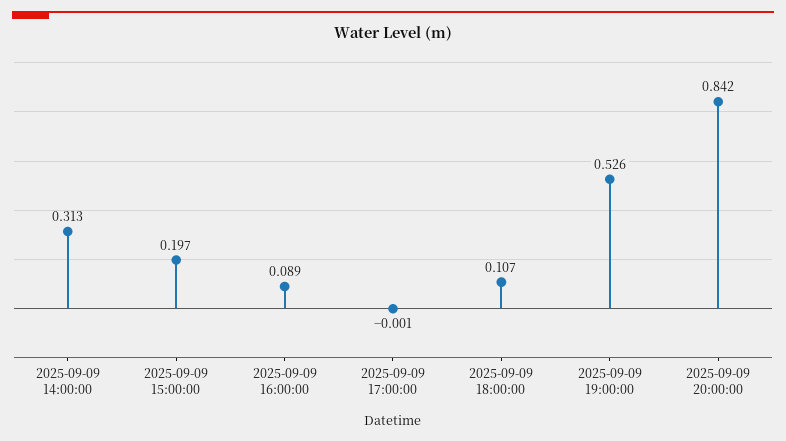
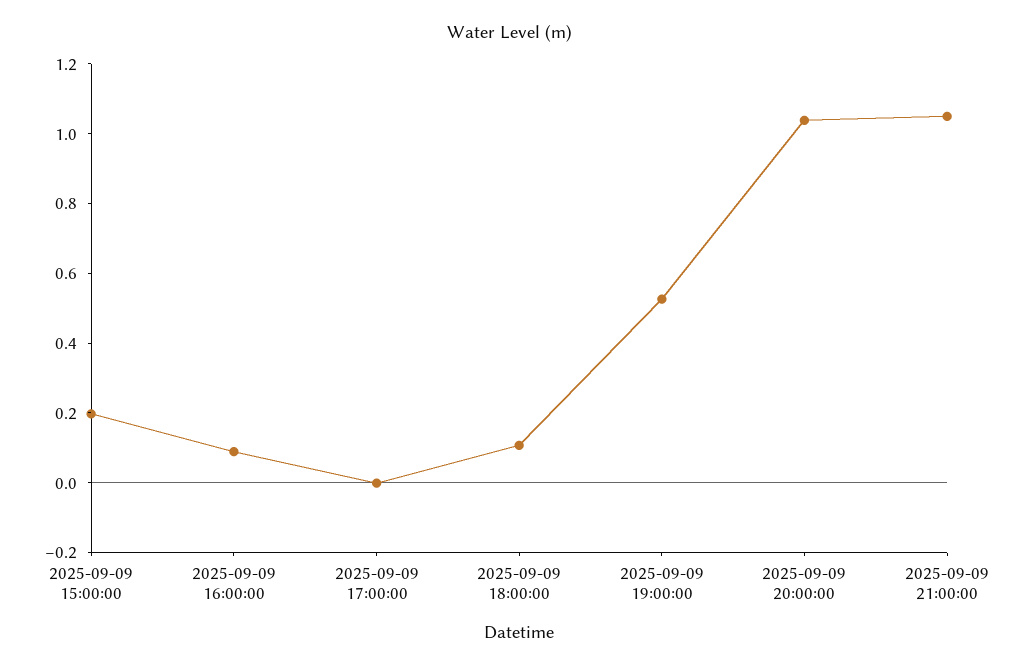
2025-09-09 14:00:00: 0.313 -> none
2025-09-09 20:00:00: 0.842 -> 1.05
2025-09-09 21:00:00: none -> 1.05

